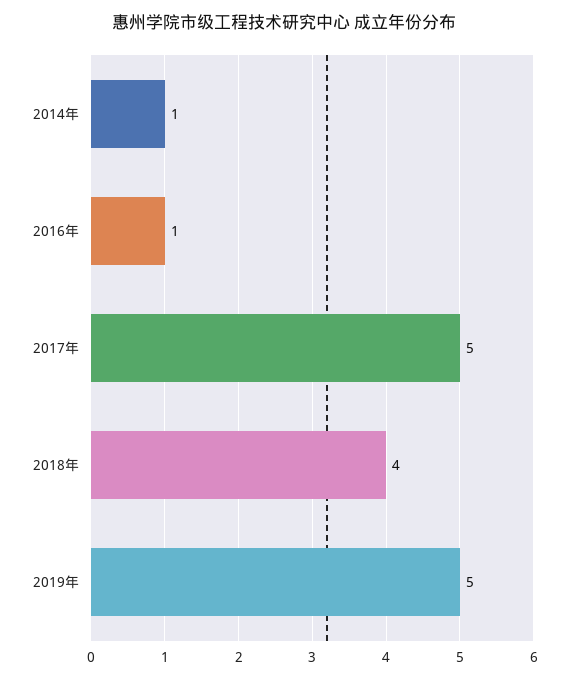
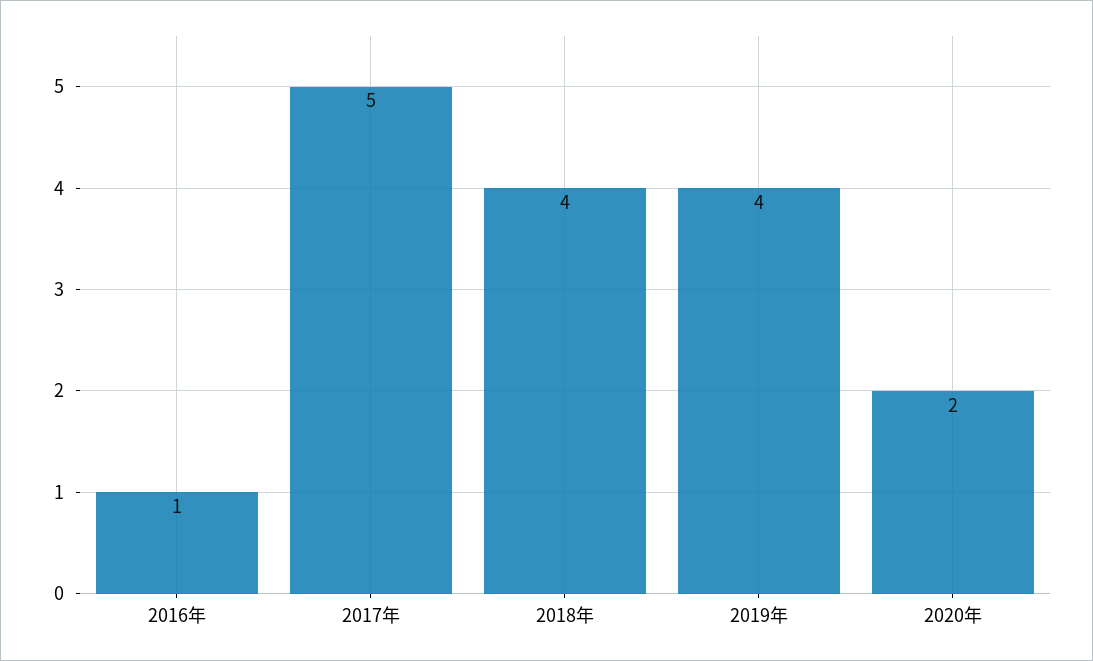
2014年: 1 -> none
2019年: 5 -> 4
2020年: none -> 2

